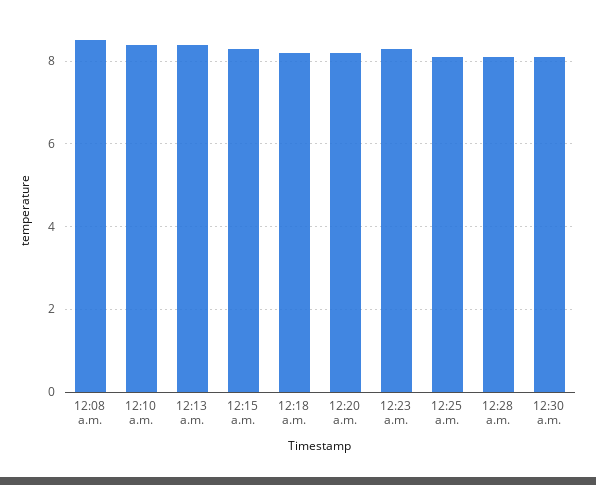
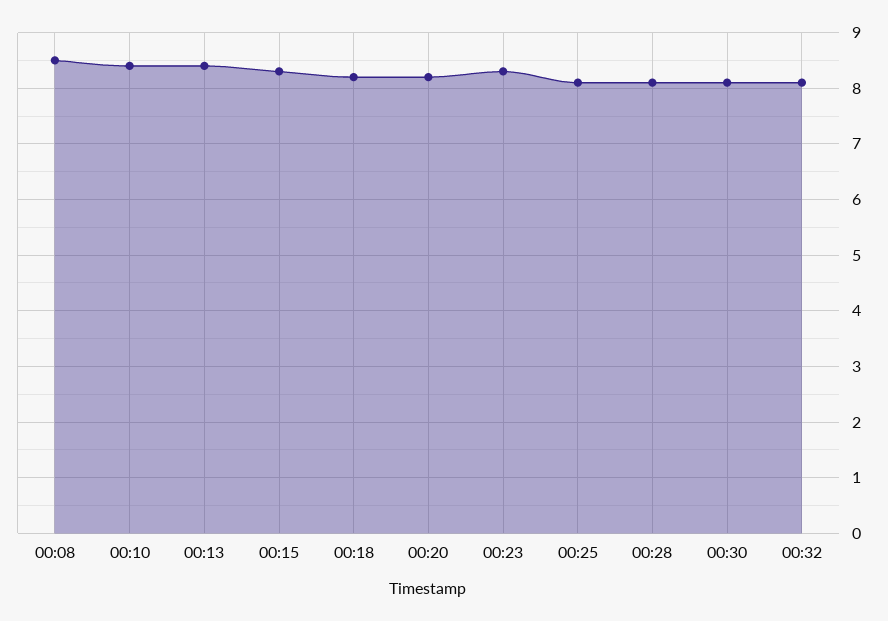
00:32: none -> 8

